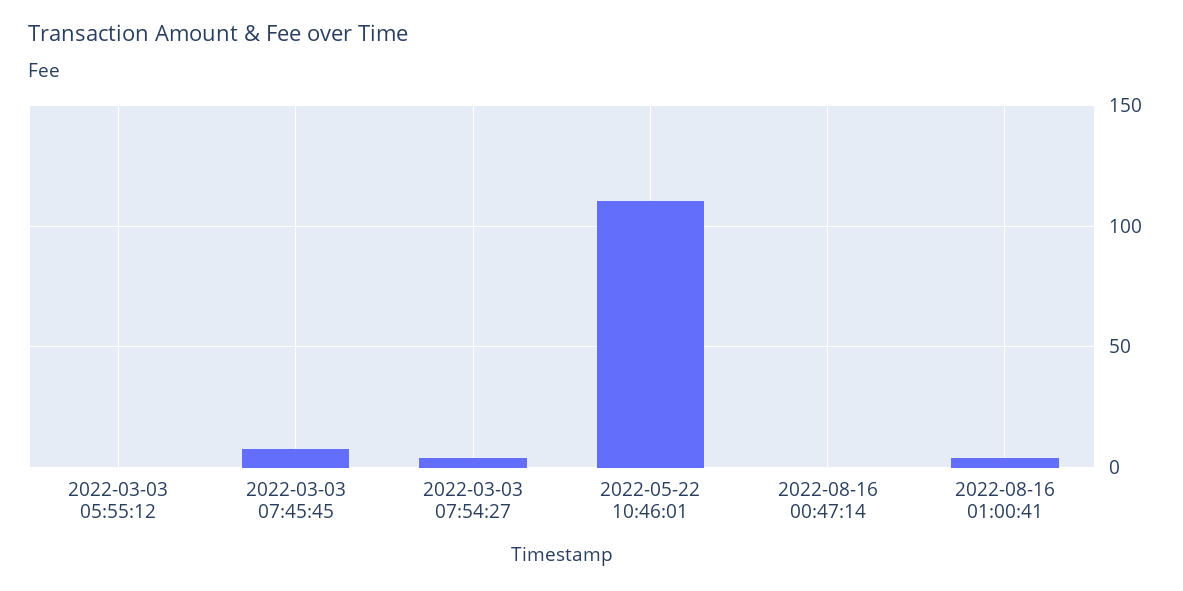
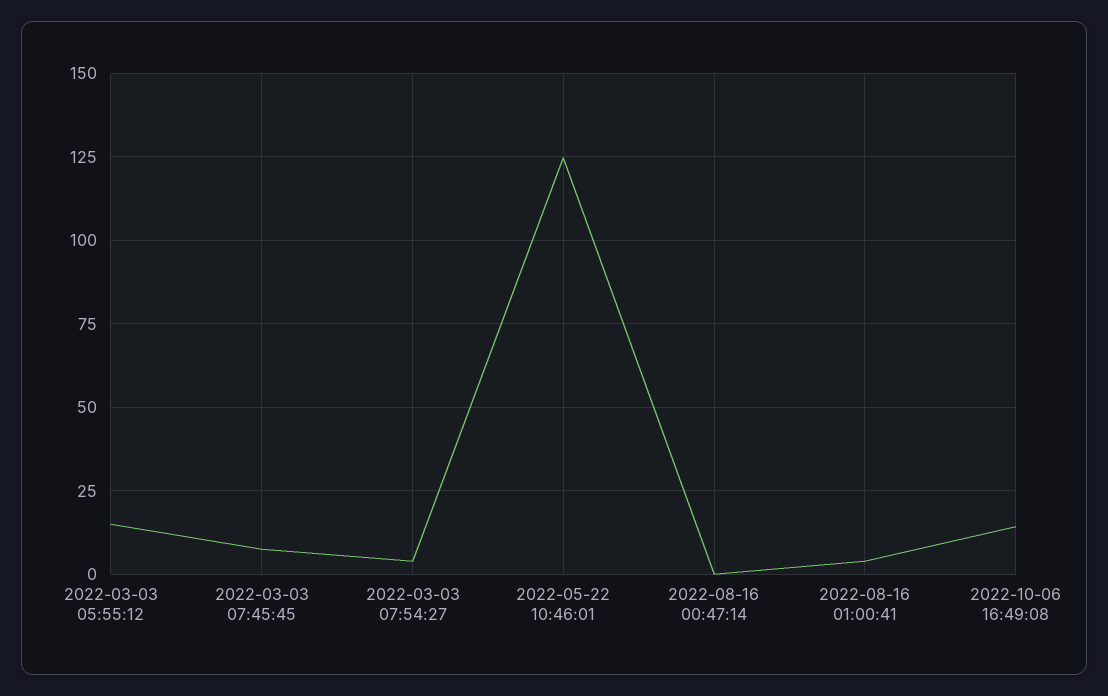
2022-03-03 05:55:12: 0 -> 15
2022-05-22 10:46:01: 110 -> 125
2022-10-06 16:49:08: none -> 15

